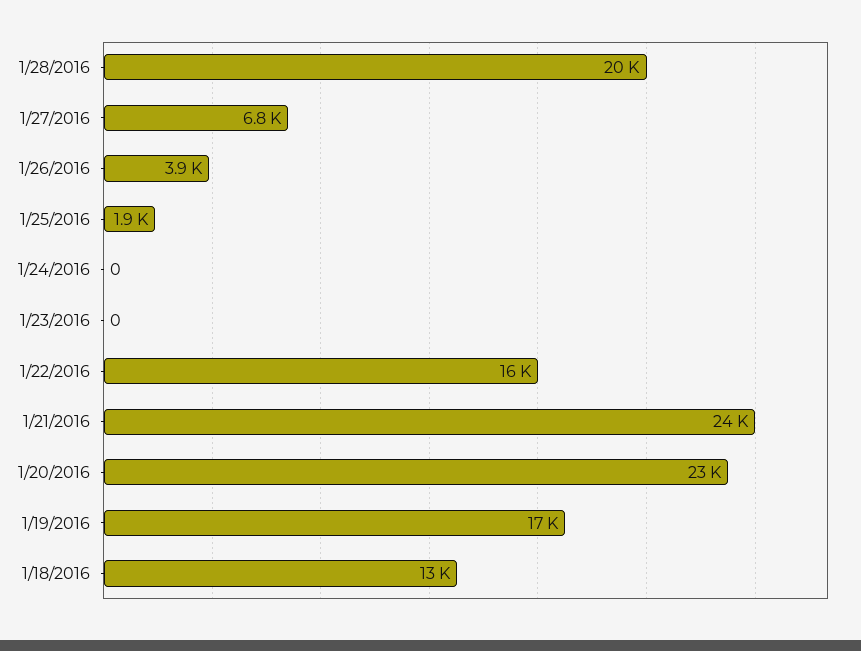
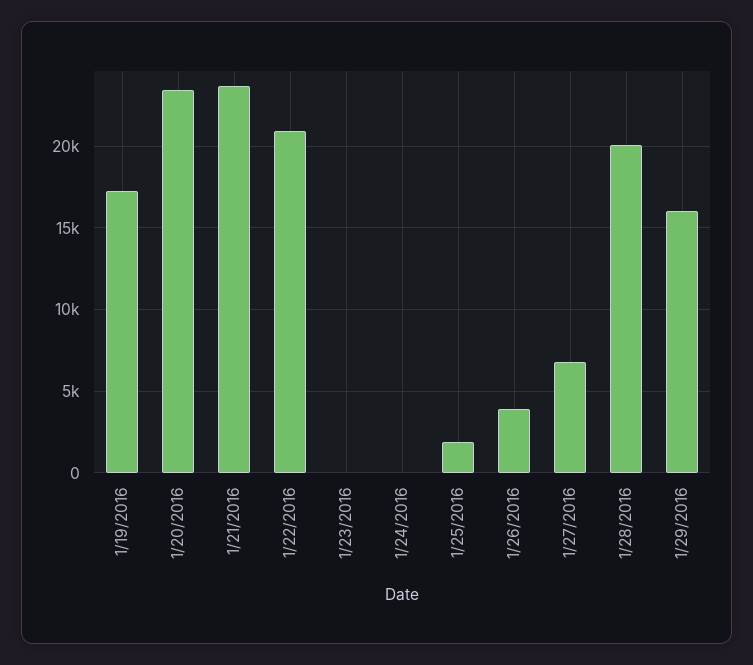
1/22/2016: 16000 -> 21000
1/18/2016: 13000 -> none
1/29/2016: none -> 16000

